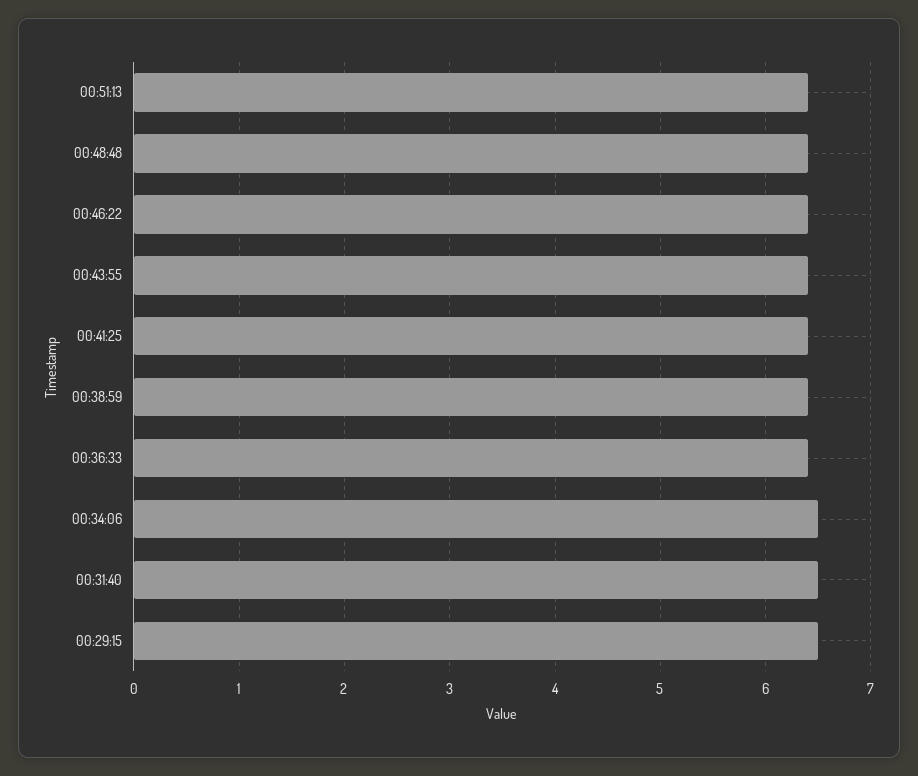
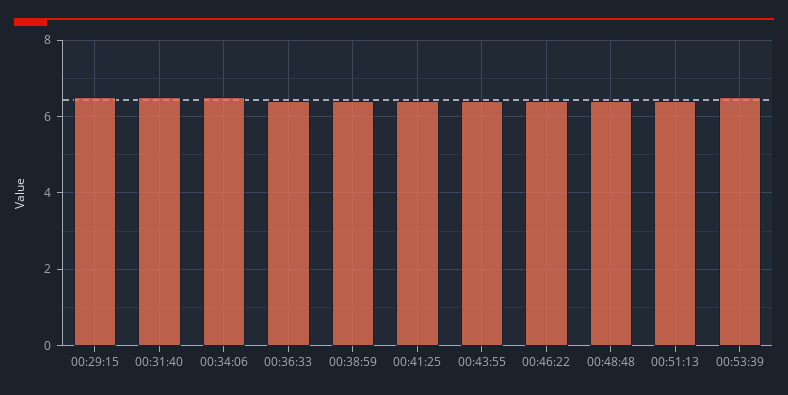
00:53:39: none -> 6.5

